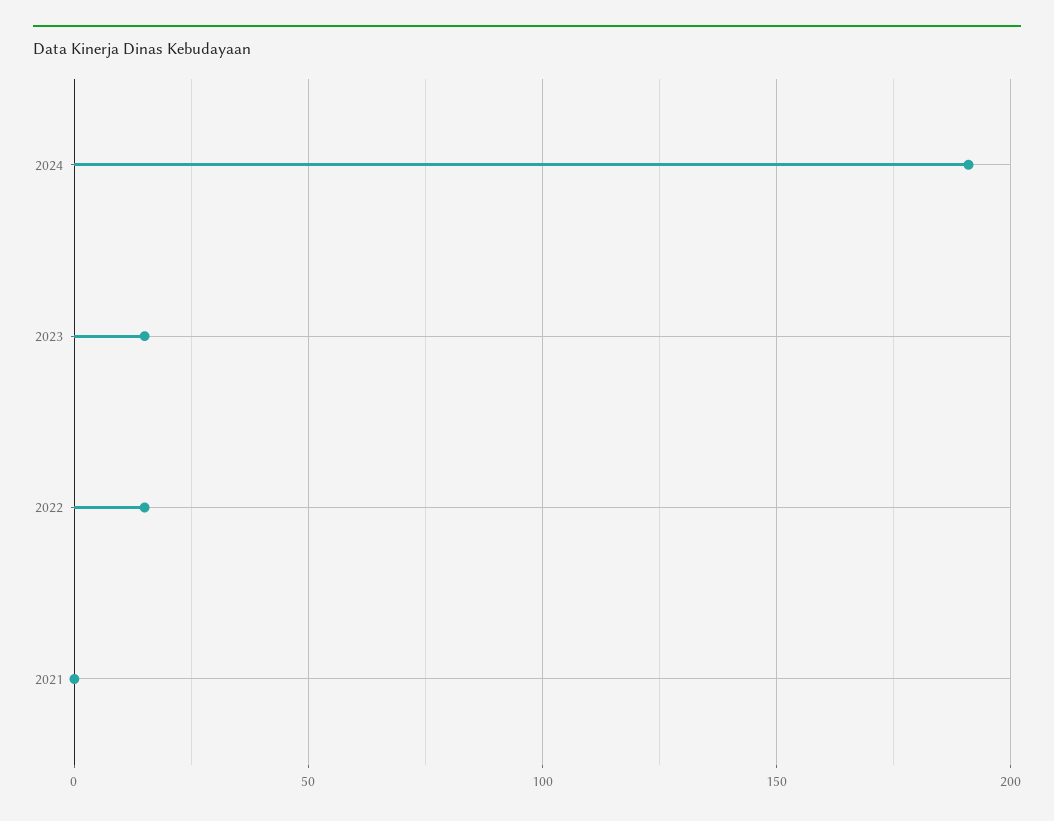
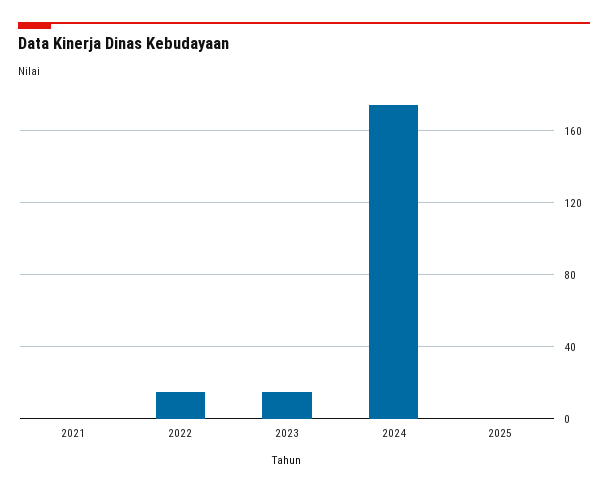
2024: 190 -> 175
2025: none -> 0

